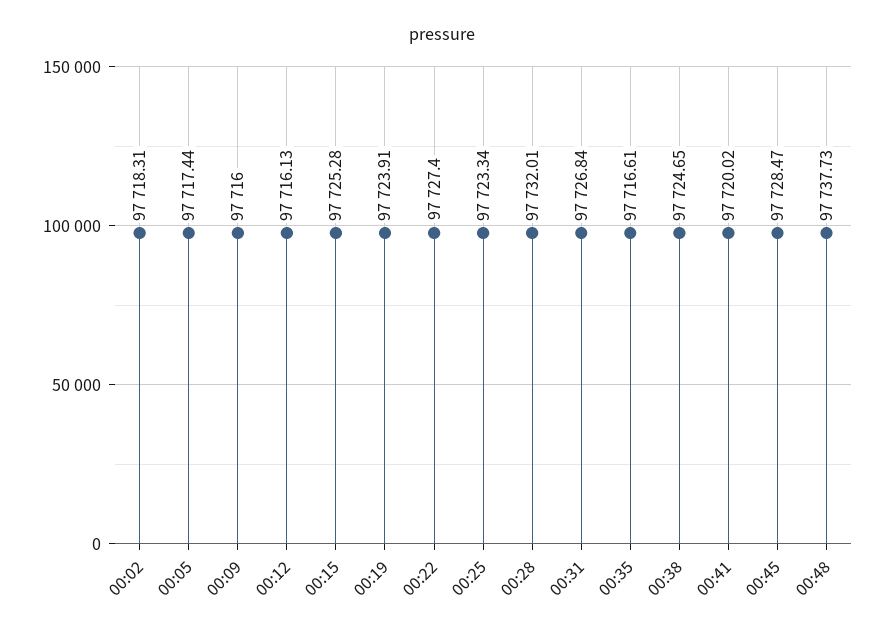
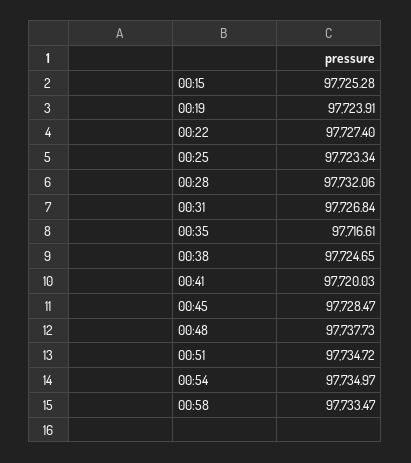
00:02: 97718.31 -> none
00:05: 97717.44 -> none
00:09: 97716 -> none
00:12: 97716.13 -> none
00:28: 97732.01 -> 97732.06
00:41: 97720.02 -> 97720.03
00:51: none -> 97734.72
00:54: none -> 97734.97
00:58: none -> 97733.47

